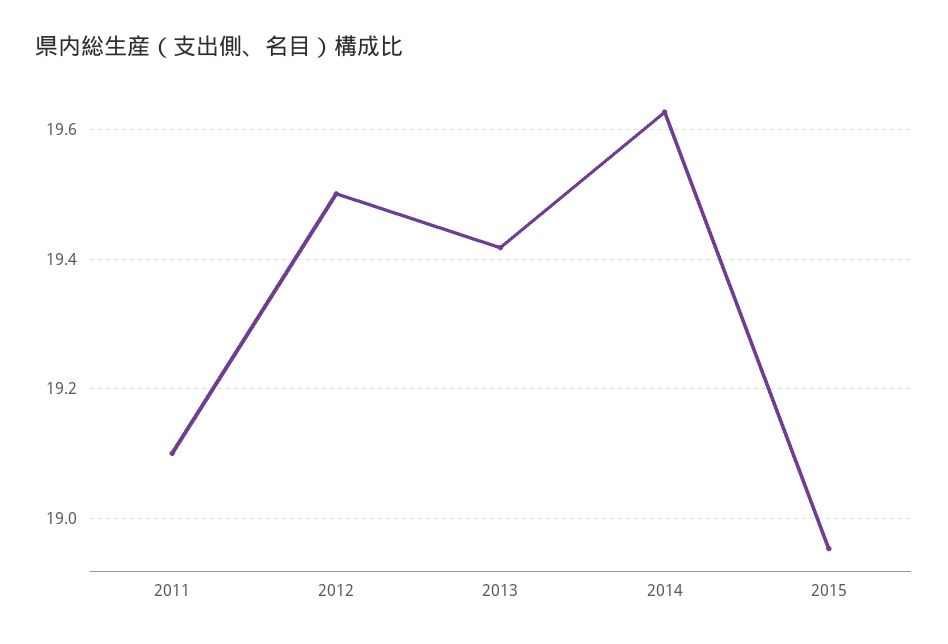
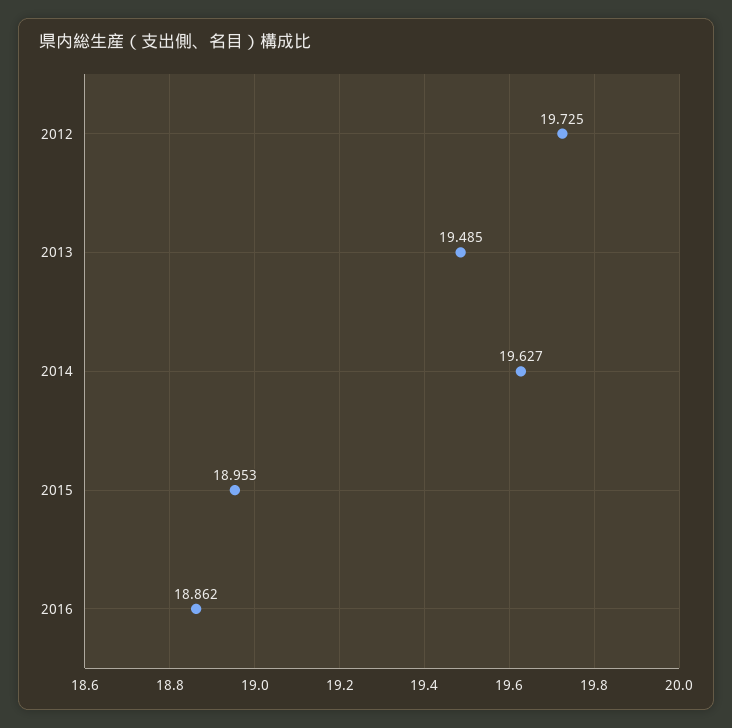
2011: 19.1 -> none
2012: 19.5 -> 19.725
2013: 19.42 -> 19.485
2016: none -> 18.862

